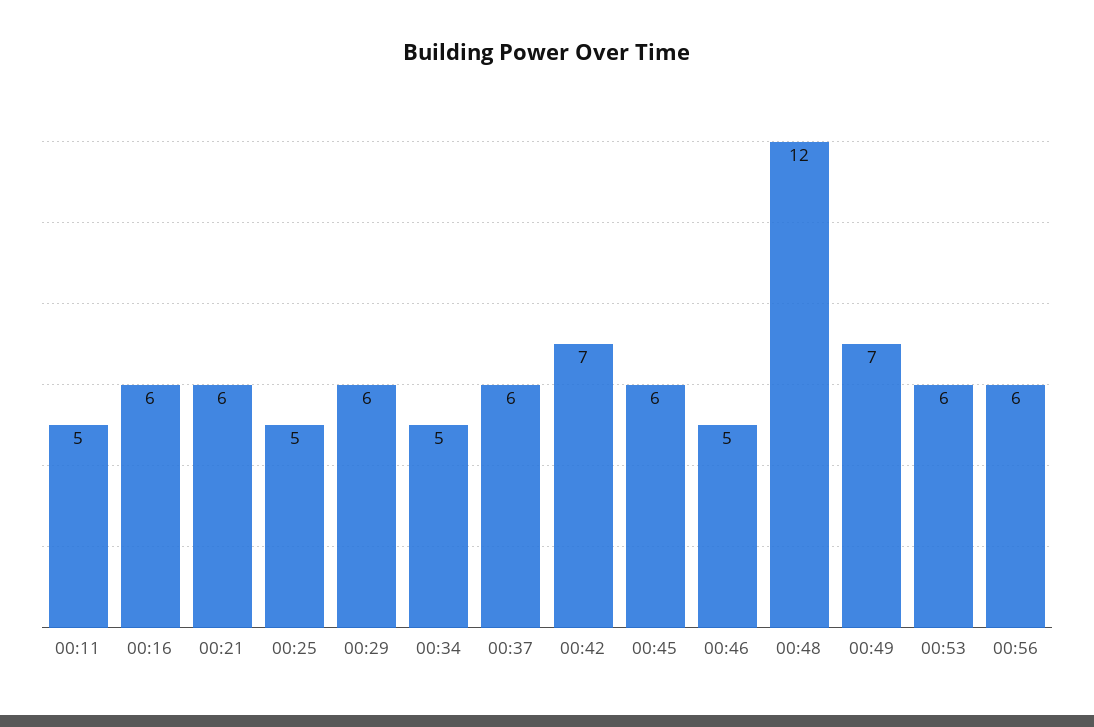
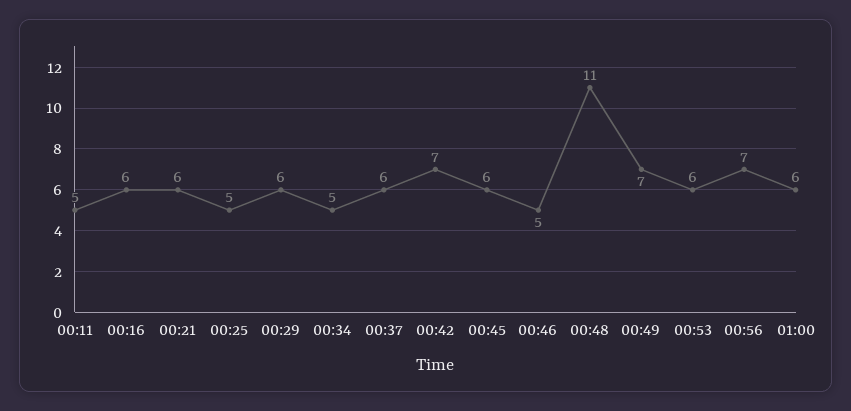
00:48: 12 -> 11
00:56: 6 -> 7
01:00: none -> 6

